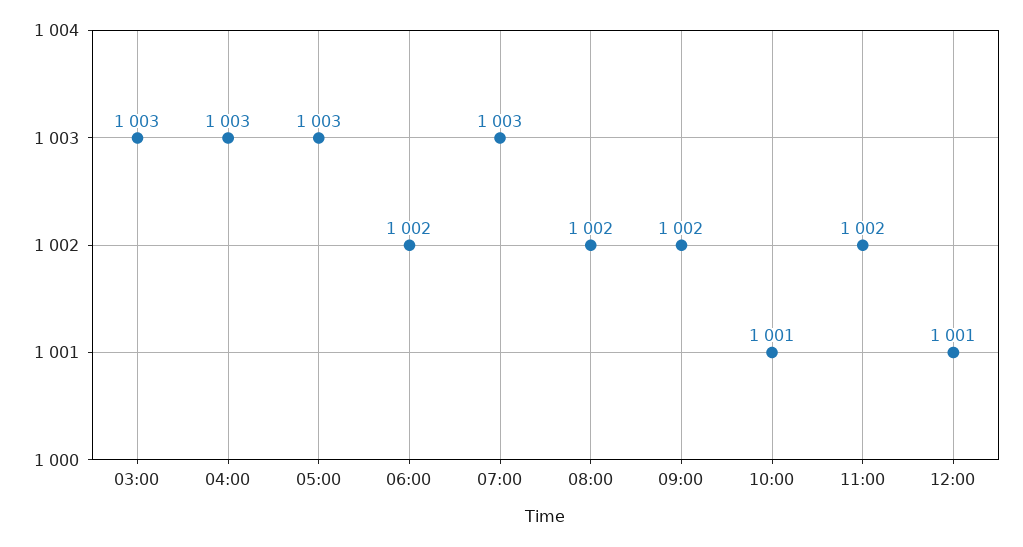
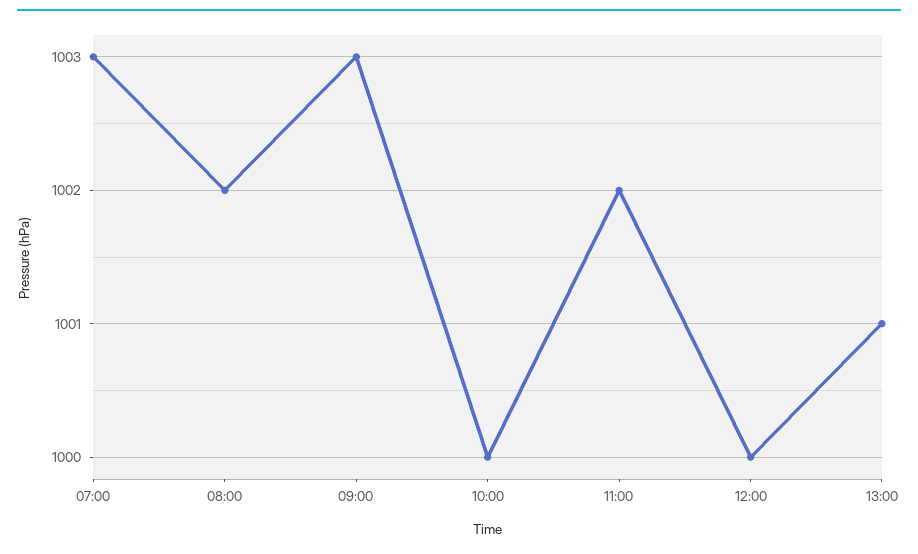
03:00: 1003 -> none
04:00: 1003 -> none
05:00: 1003 -> none
06:00: 1002 -> none
09:00: 1002 -> 1003
10:00: 1001 -> 1000
12:00: 1001 -> 1000
13:00: none -> 1001

